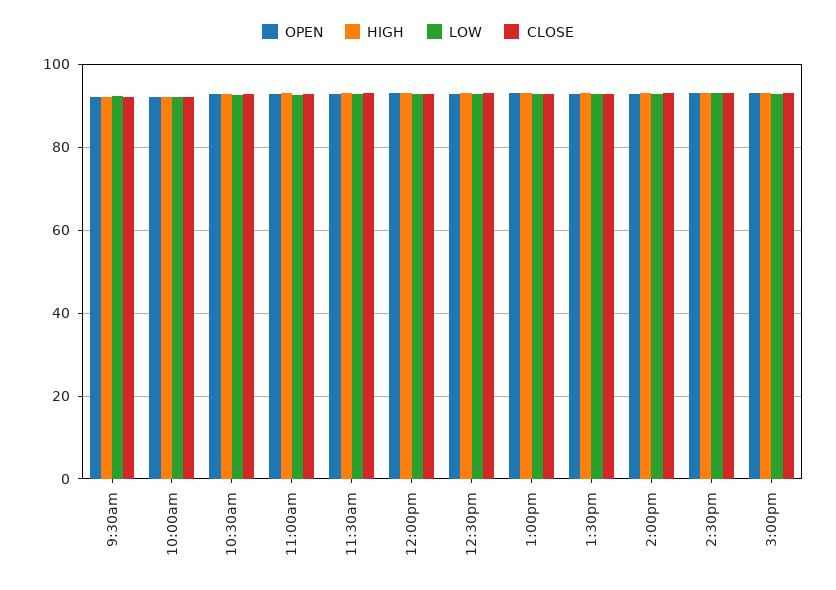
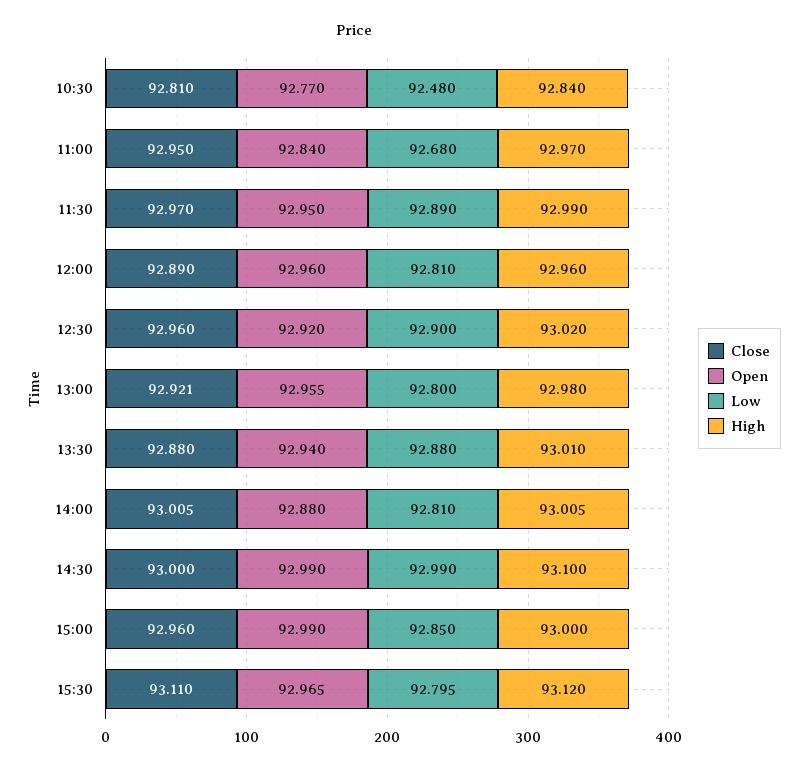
OPEN, 9:30am: 92 -> none
HIGH, 9:30am: 92 -> none
LOW, 9:30am: 92 -> none
CLOSE, 9:30am: 92 -> none
OPEN, 10:00am: 92 -> none
HIGH, 10:00am: 92 -> none
LOW, 10:00am: 92 -> none
CLOSE, 10:00am: 92 -> none
CLOSE, 15:30: none -> 93.11
OPEN, 15:30: none -> 92.965
LOW, 15:30: none -> 92.795
HIGH, 15:30: none -> 93.12

